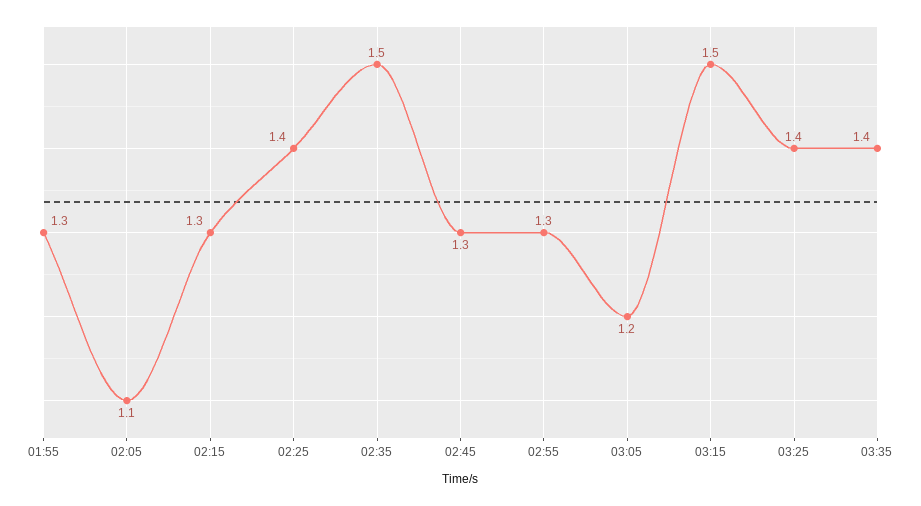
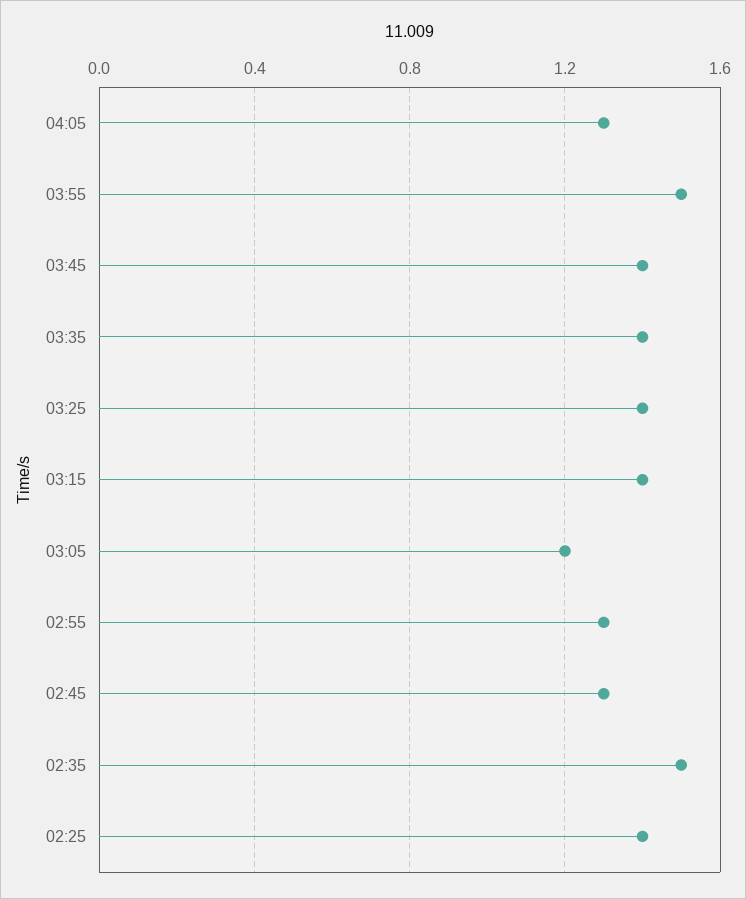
01:55: 1.3 -> none
02:05: 1.1 -> none
02:15: 1.3 -> none
03:15: 1.5 -> 1.4
04:05: none -> 1.3
03:55: none -> 1.5
03:45: none -> 1.4

